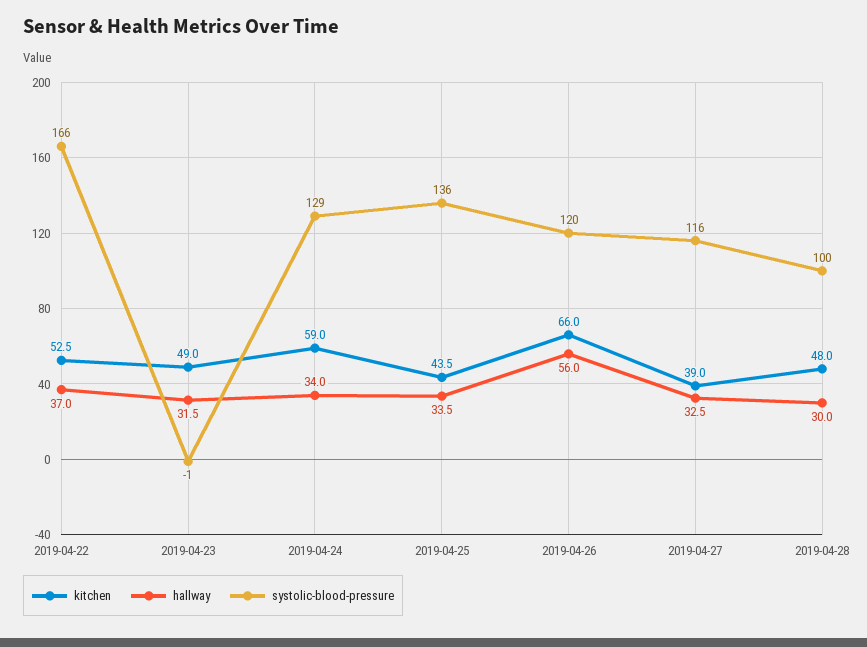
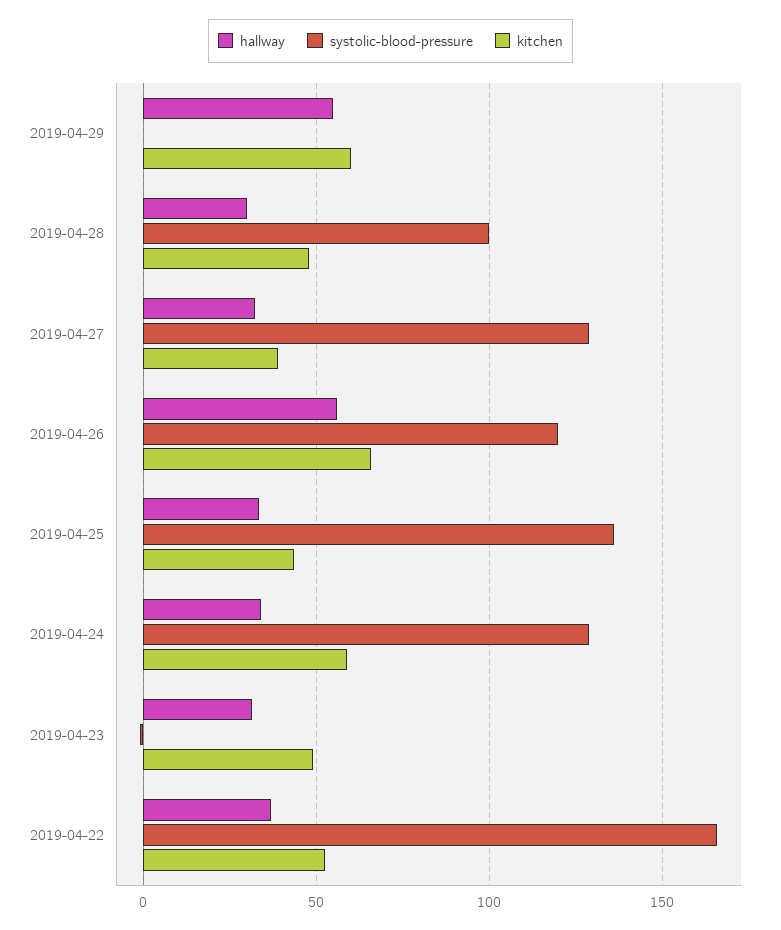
systolic-blood-pressure, 2019-04-27: 116 -> 130
hallway, 2019-04-29: none -> 55
systolic-blood-pressure, 2019-04-29: none -> 0
kitchen, 2019-04-29: none -> 60

